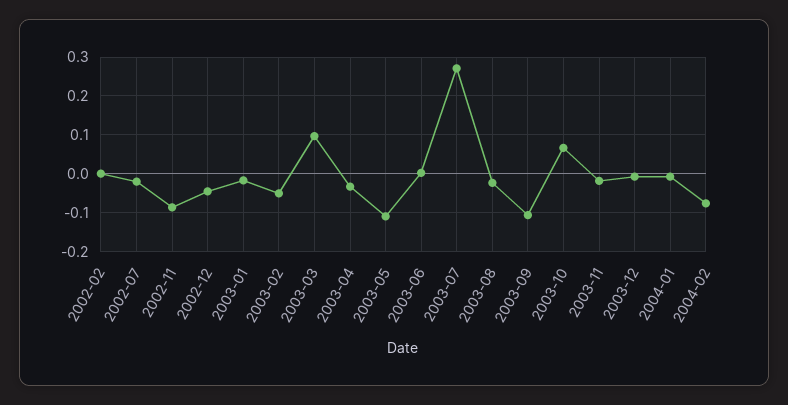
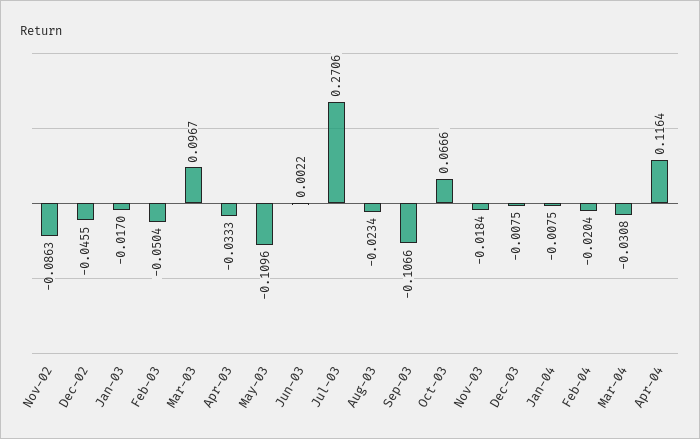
2002-02: 0 -> none
2002-07: -0.02 -> none
2004-02: -0.08 -> -0.0204
Mar-04: none -> -0.0308
Apr-04: none -> 0.1164

